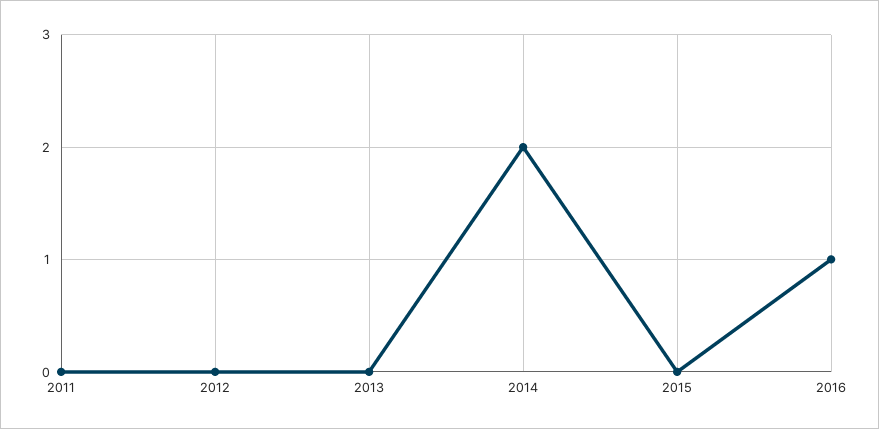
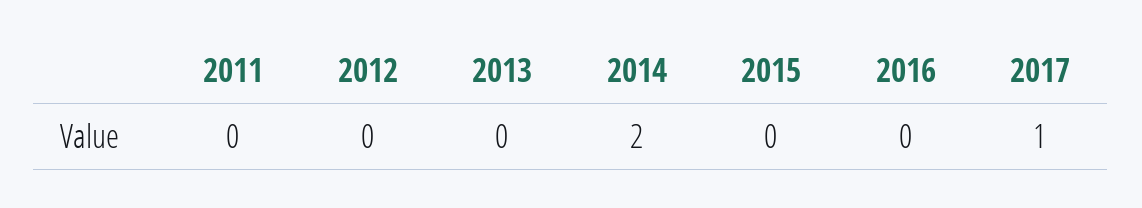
2016: 1 -> 0
2017: none -> 1

